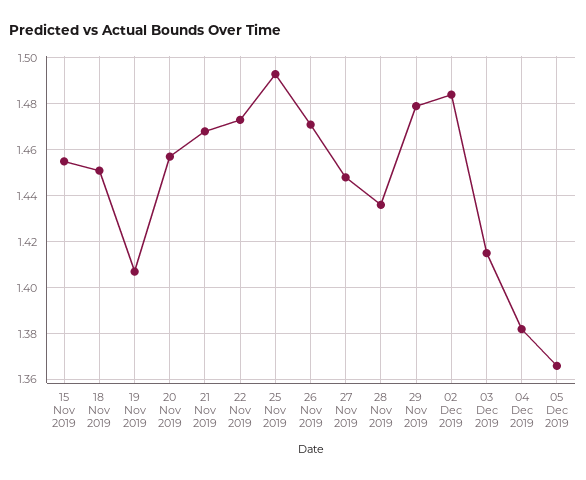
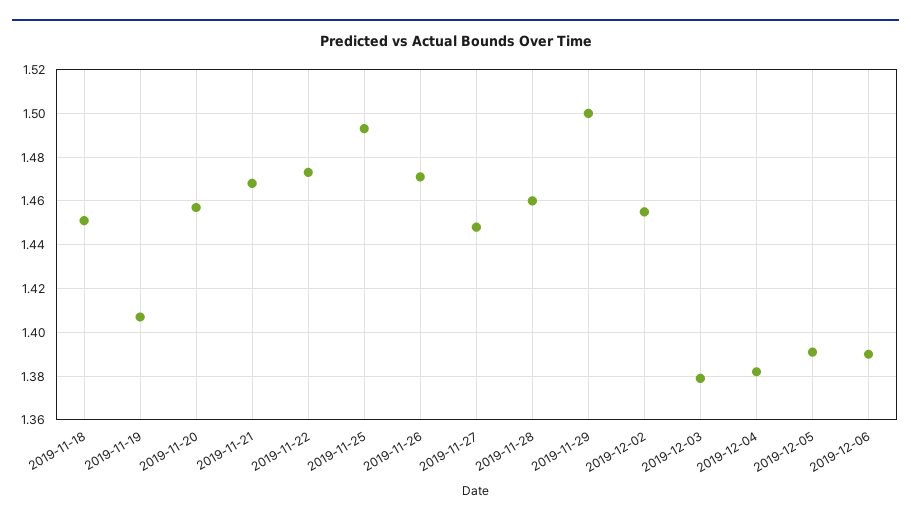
15 Nov 2019: 1.455 -> none
28 Nov 2019: 1.435 -> 1.46
29 Nov 2019: 1.48 -> 1.5
02 Dec 2019: 1.485 -> 1.455
03 Dec 2019: 1.415 -> 1.38
05 Dec 2019: 1.365 -> 1.39
2019-12-06: none -> 1.39

